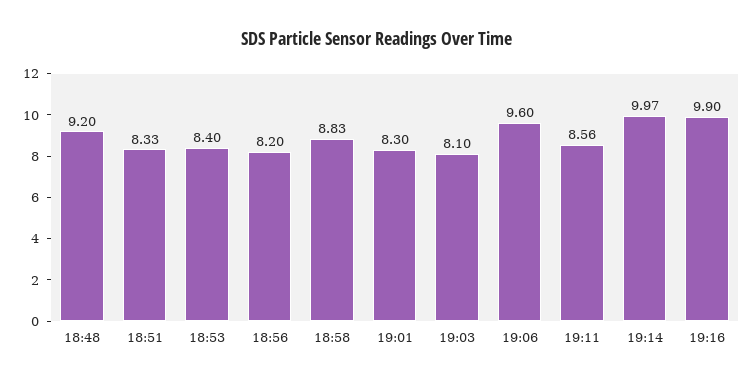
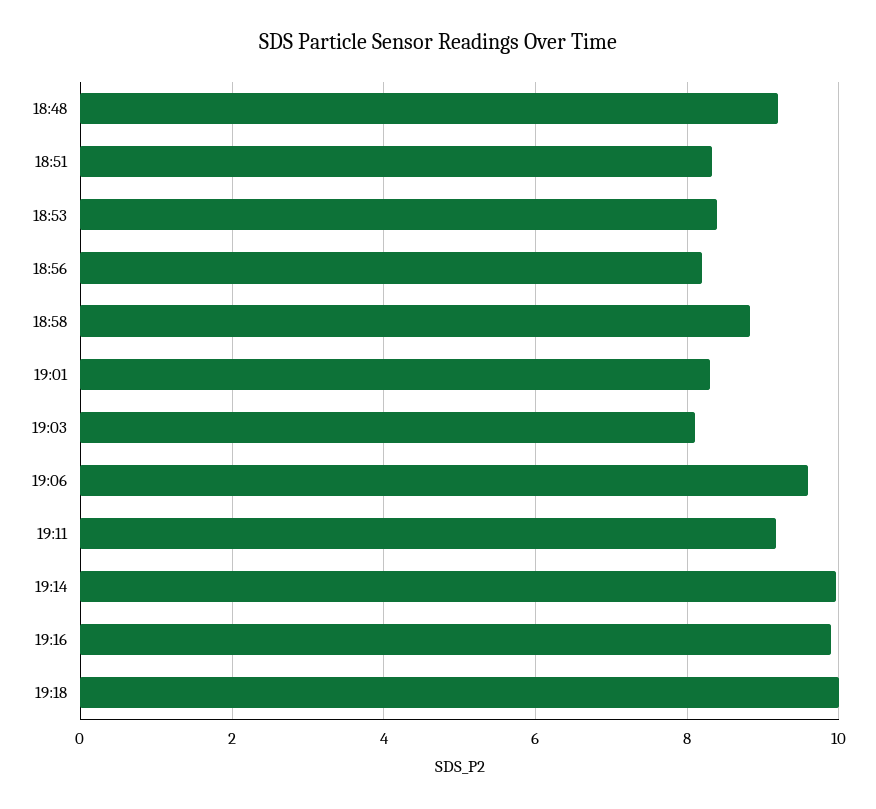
19:11: 8.56 -> 9.2
19:18: none -> 10

